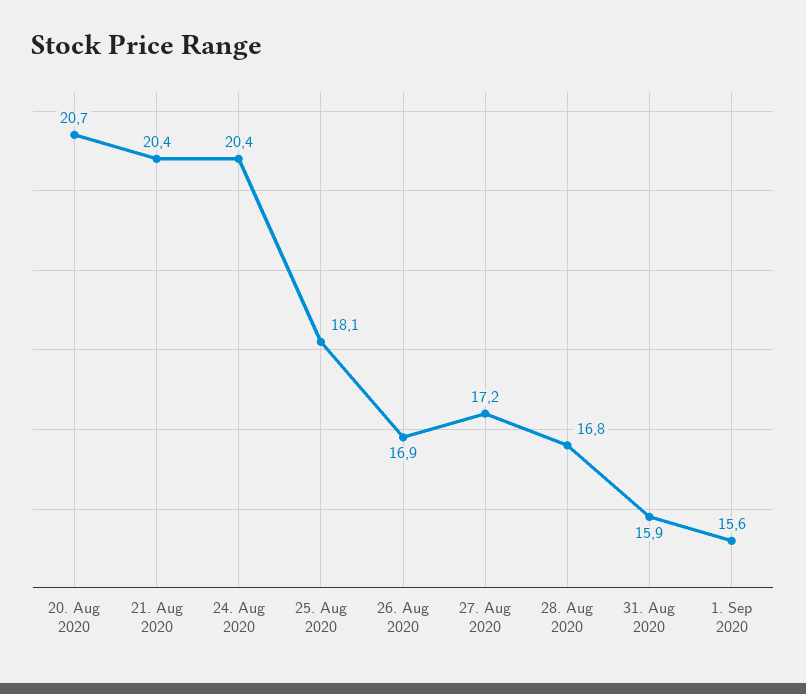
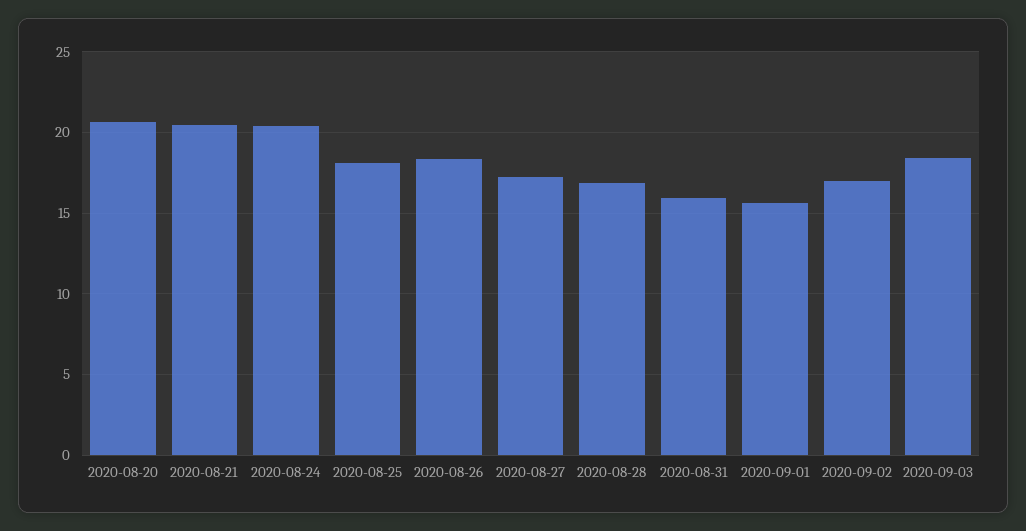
26. Aug 2020: 16.9 -> 18.5
2020-09-02: none -> 17
2020-09-03: none -> 18.5

